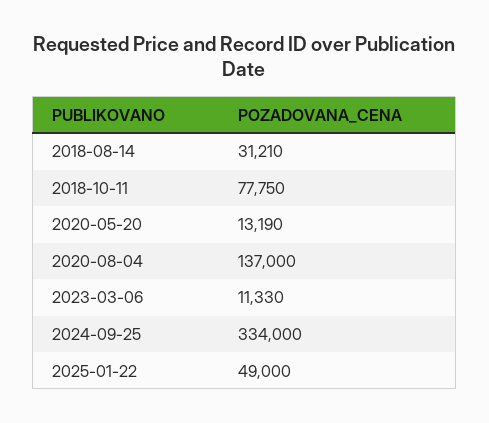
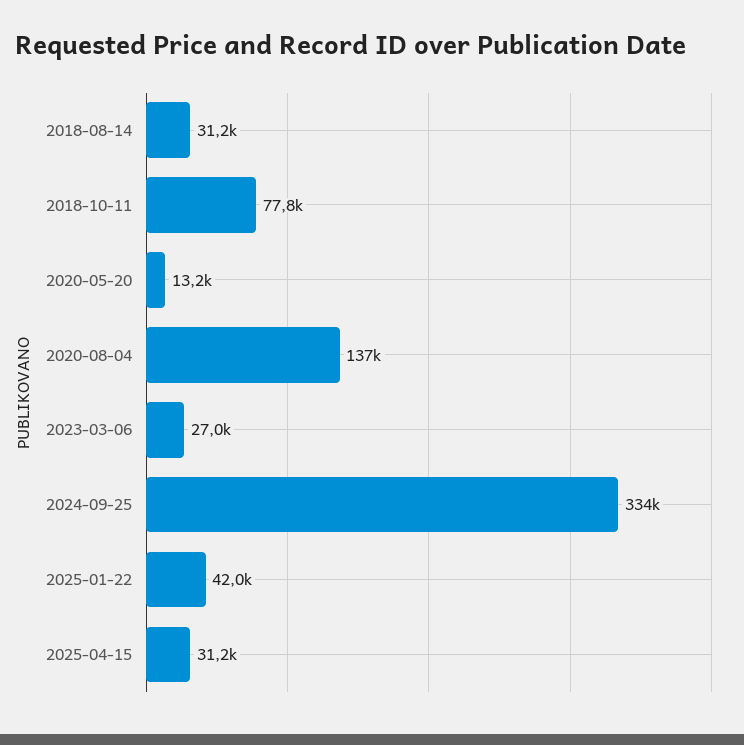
2023-03-06: 11330 -> 27000
2025-01-22: 49000 -> 42000
2025-04-15: none -> 31200

